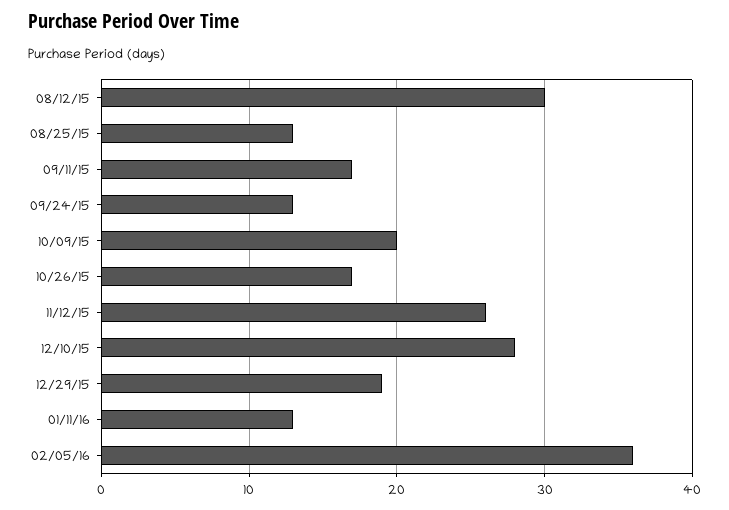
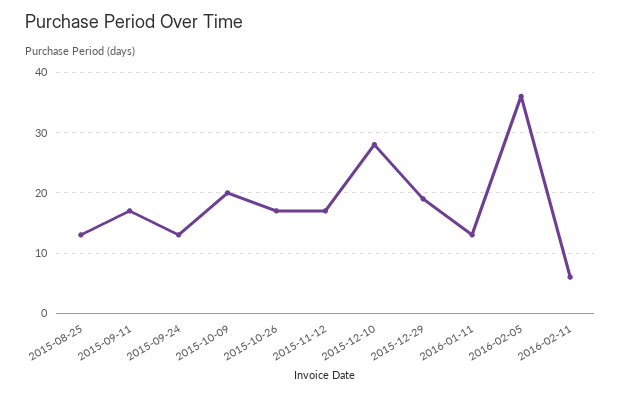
08/12/15: 30 -> none
11/12/15: 26 -> 17
2016-02-11: none -> 6

